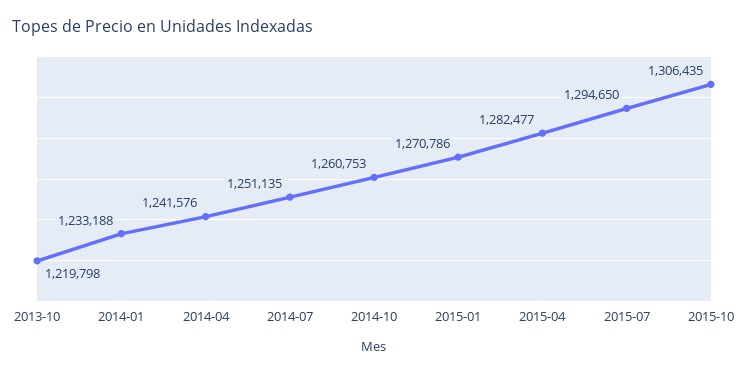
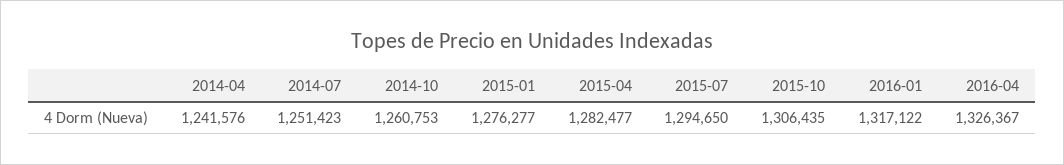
2013-10: 1219798 -> none
2014-01: 1233188 -> none
2014-07: 1251135 -> 1251423
2015-01: 1270786 -> 1276277
2016-01: none -> 1317122
2016-04: none -> 1326367

